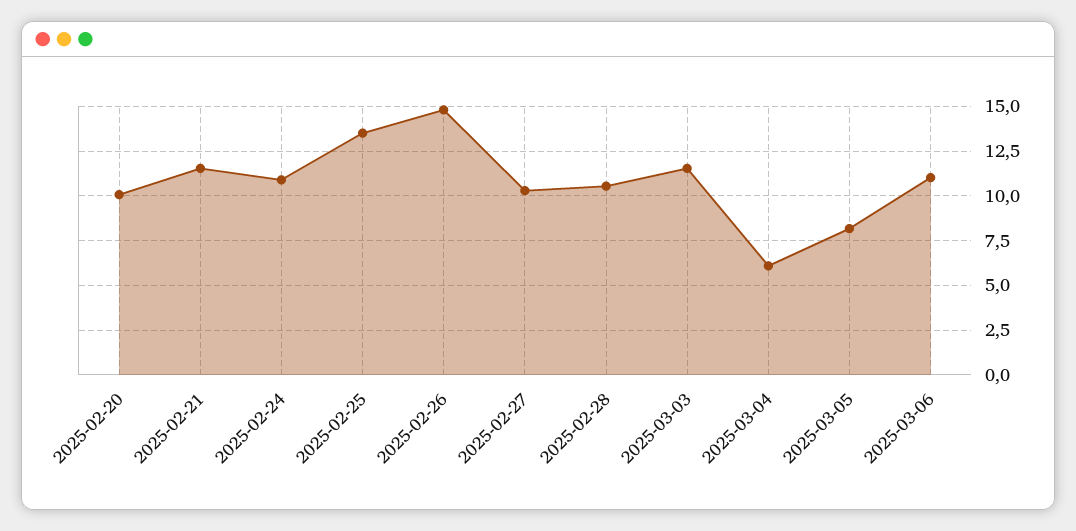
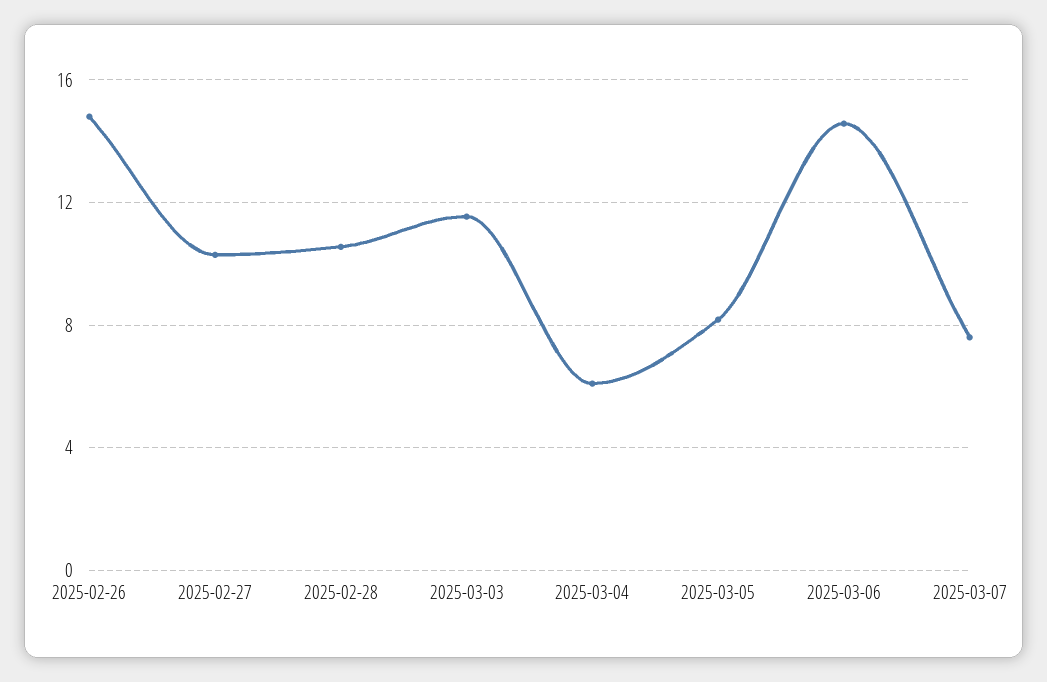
2025-02-20: 10 -> none
2025-02-21: 11.5 -> none
2025-02-24: 11 -> none
2025-02-25: 13.5 -> none
2025-03-06: 11 -> 14.5
2025-03-07: none -> 7.5

